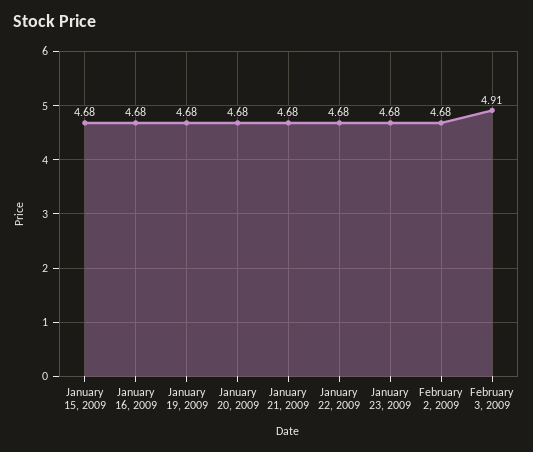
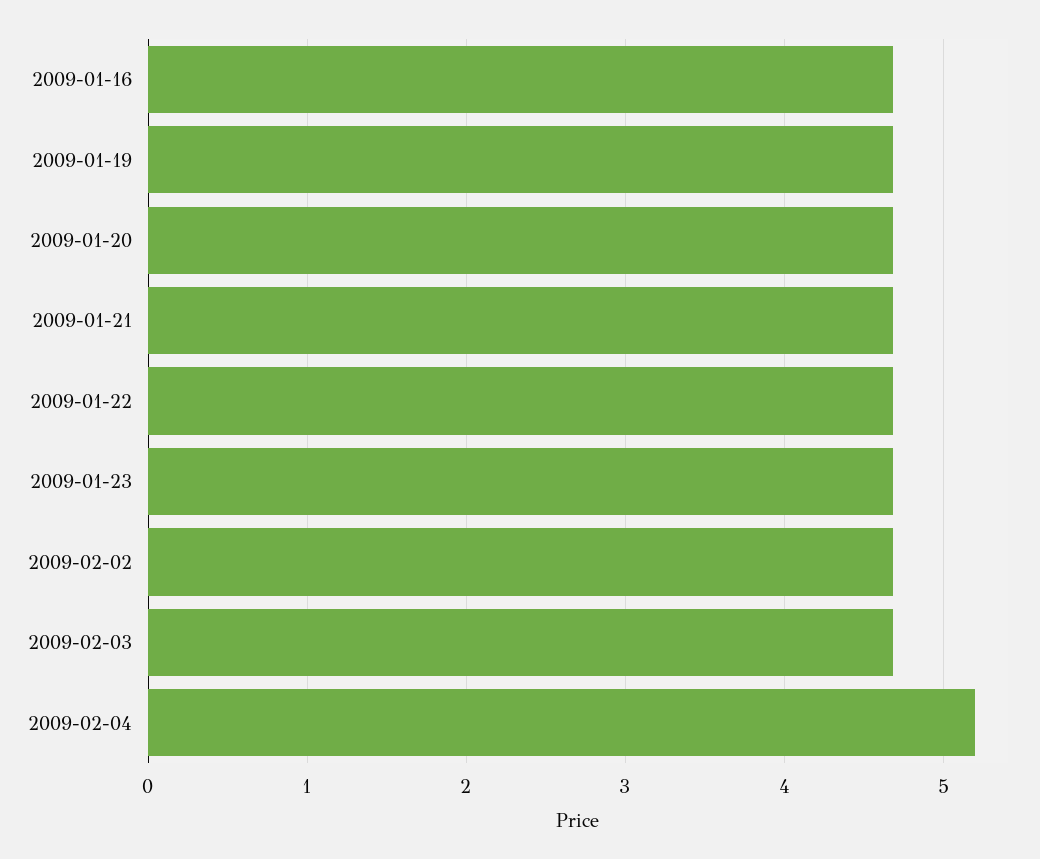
January 15, 2009: 4.68 -> none
February 3, 2009: 4.91 -> 4.7
2009-02-04: none -> 5.2

